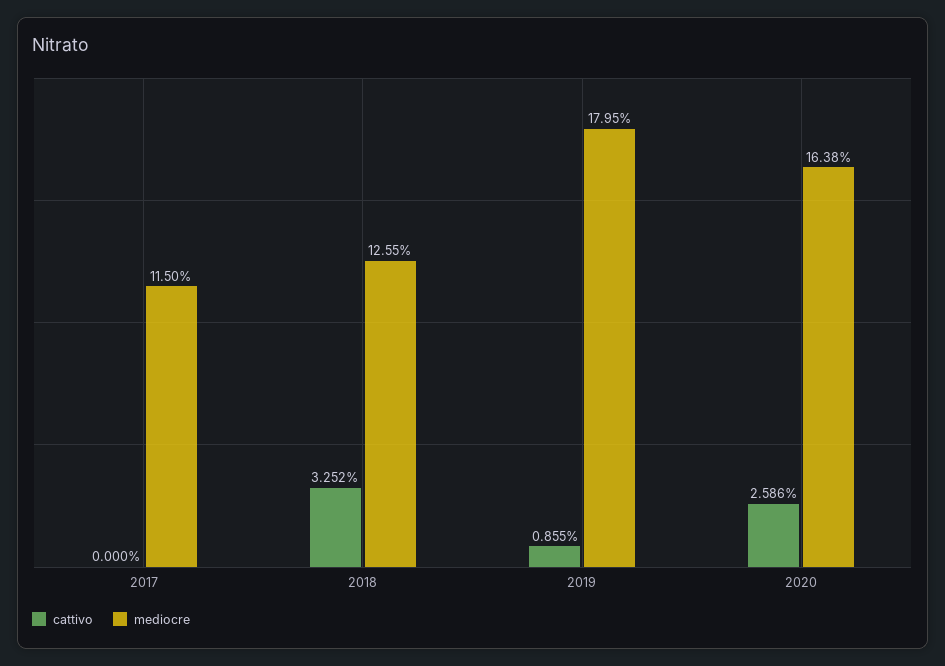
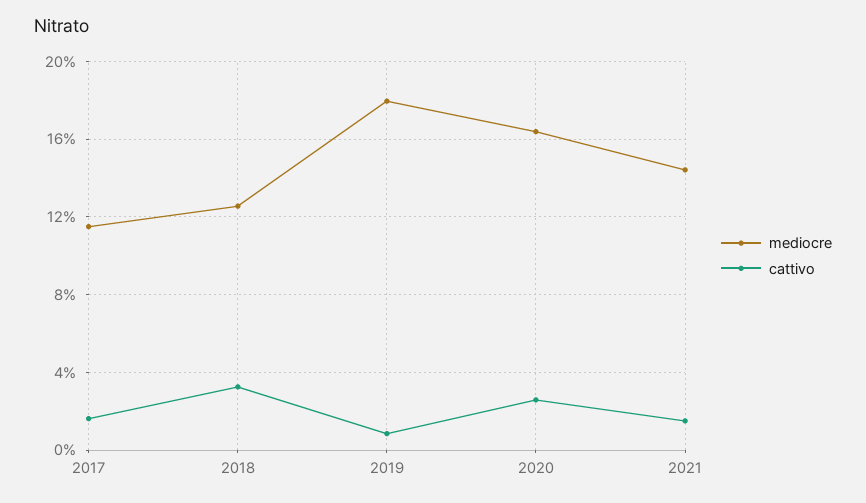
cattivo, 2017: 0 -> 1.5
mediocre, 2021: none -> 14.5
cattivo, 2021: none -> 1.5

